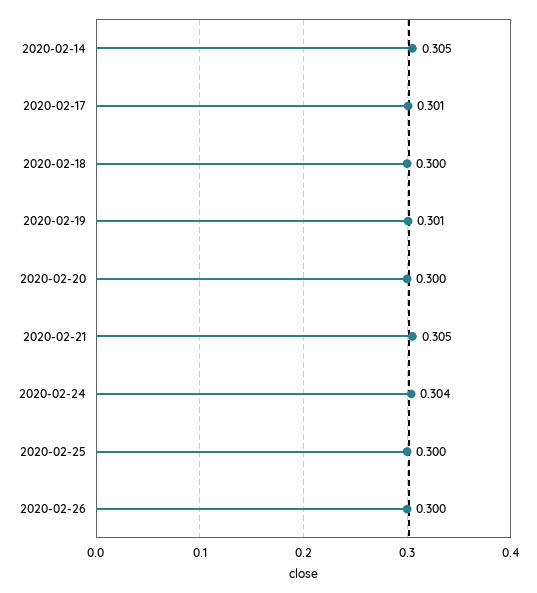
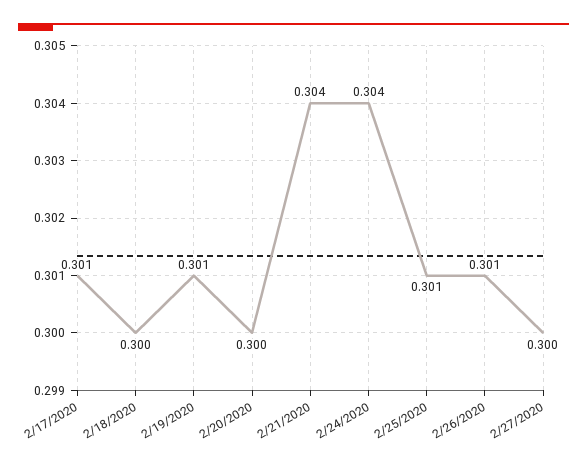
2020-02-14: 0.305 -> none
2020-02-21: 0.305 -> 0.304
2020-02-25: 0.3 -> 0.301
2020-02-26: 0.3 -> 0.301
2/27/2020: none -> 0.3

